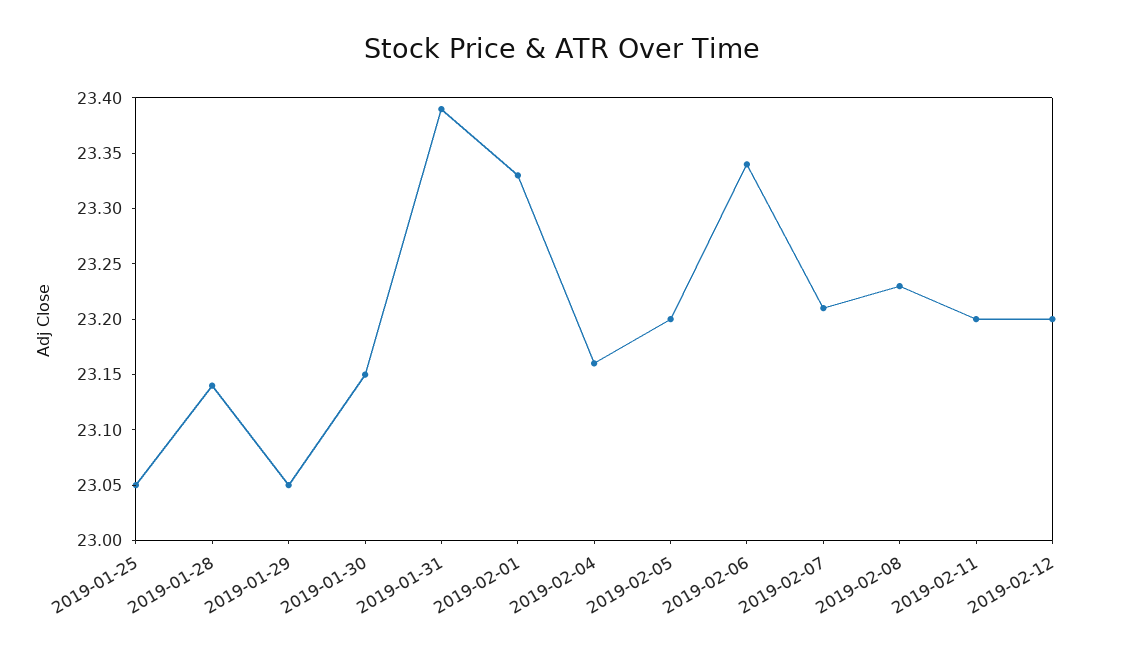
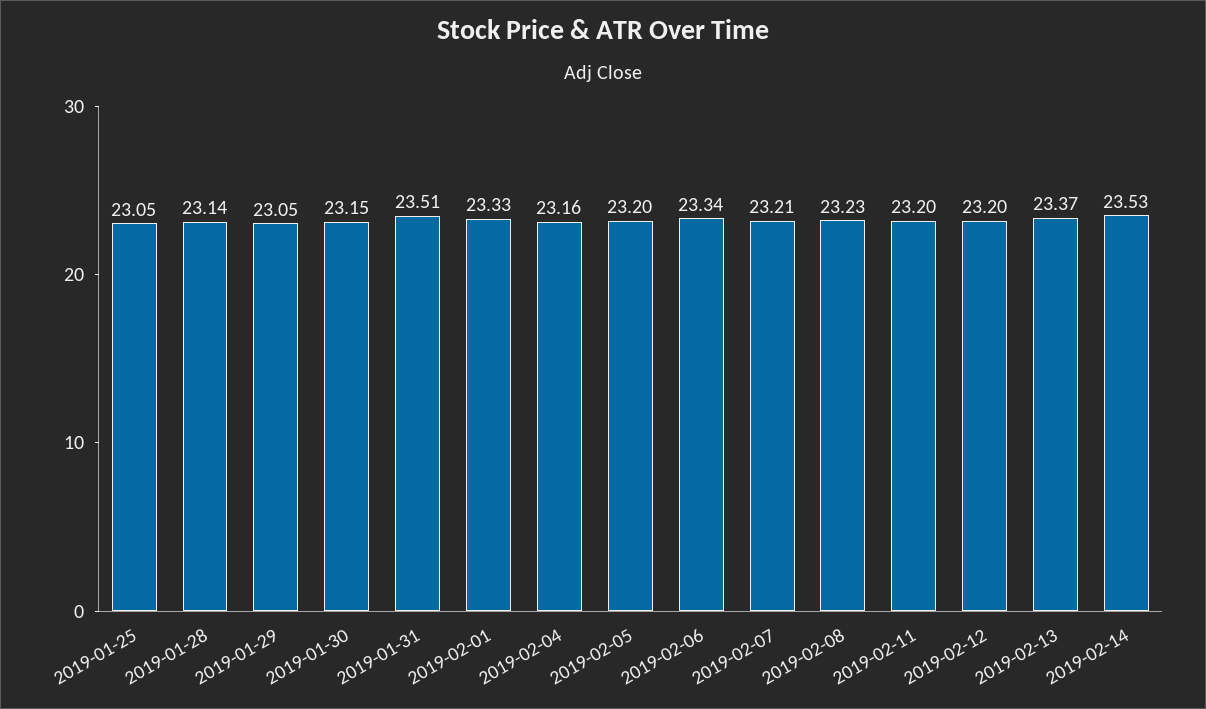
2019-01-31: 23.39 -> 23.51
2019-02-13: none -> 23.37
2019-02-14: none -> 23.53

